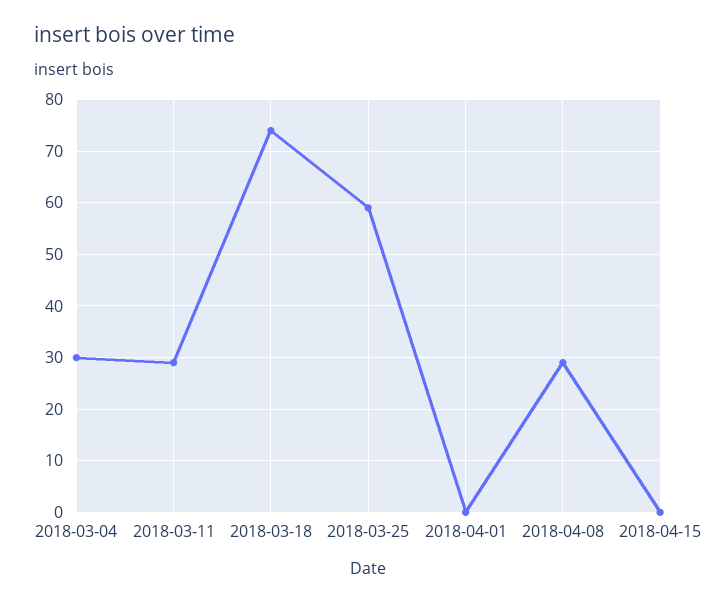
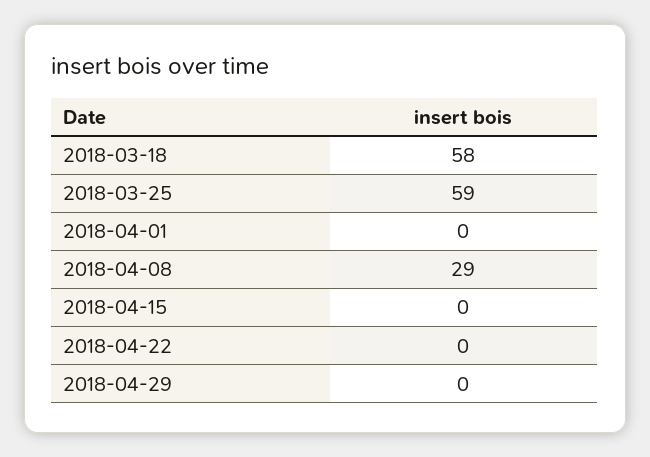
2018-03-04: 30 -> none
2018-03-11: 30 -> none
2018-03-18: 75 -> 58
2018-04-22: none -> 0
2018-04-29: none -> 0

